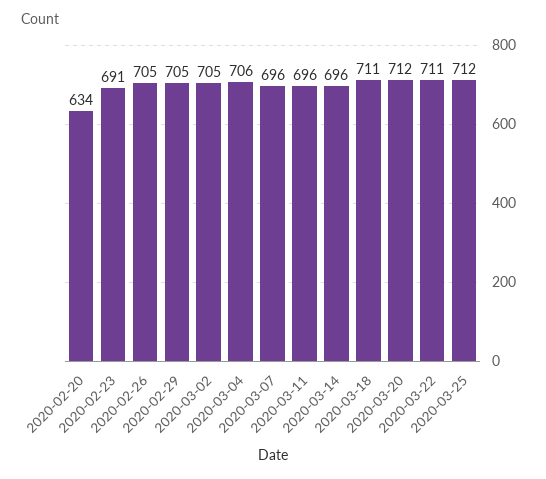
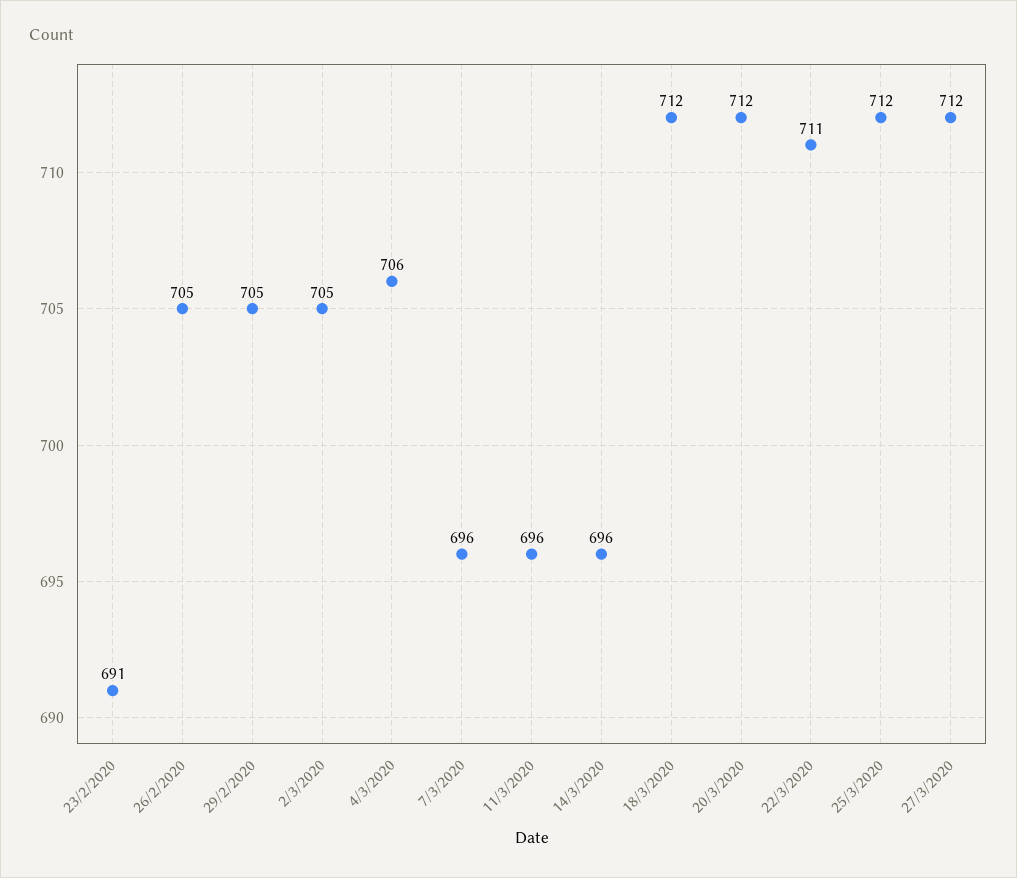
2020-02-20: 634 -> none
2020-03-18: 711 -> 712
27/3/2020: none -> 712

